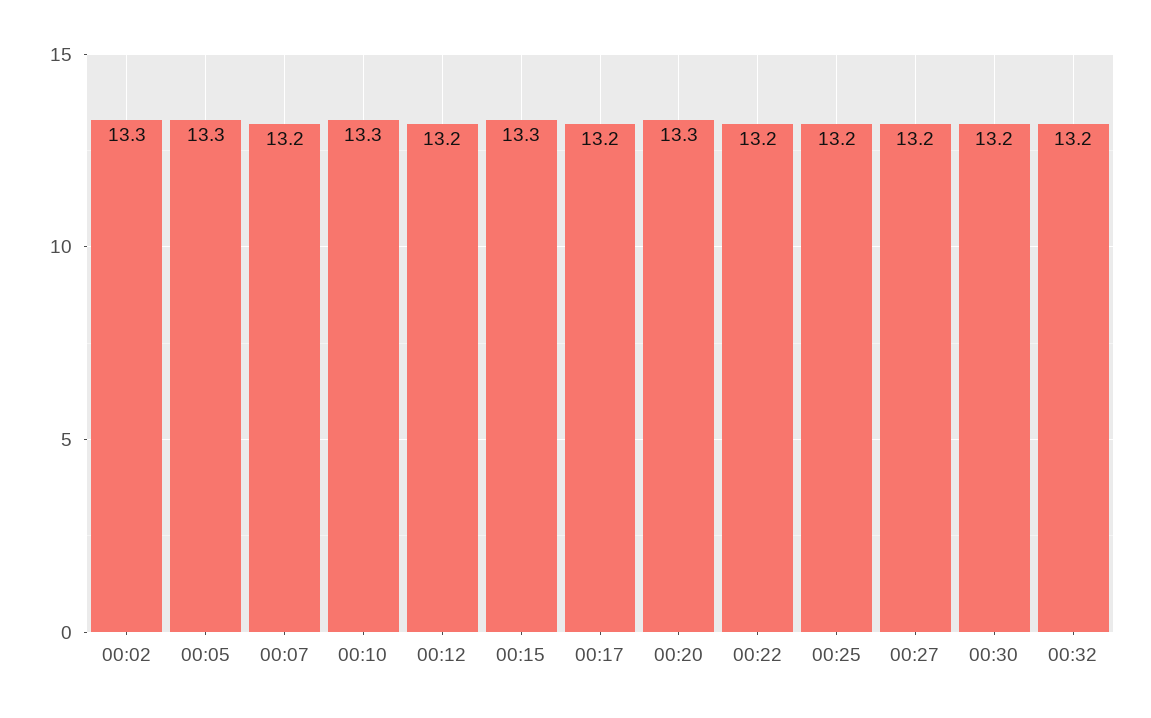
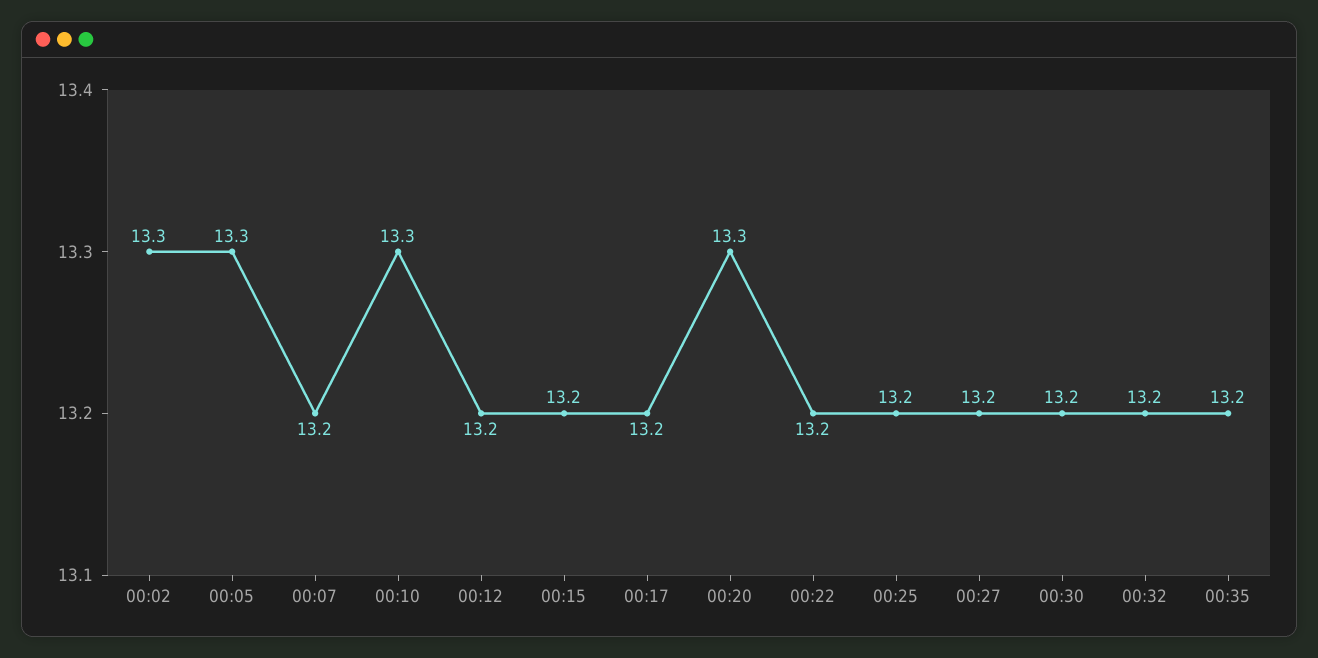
00:15: 13.3 -> 13.2
00:35: none -> 13.2

